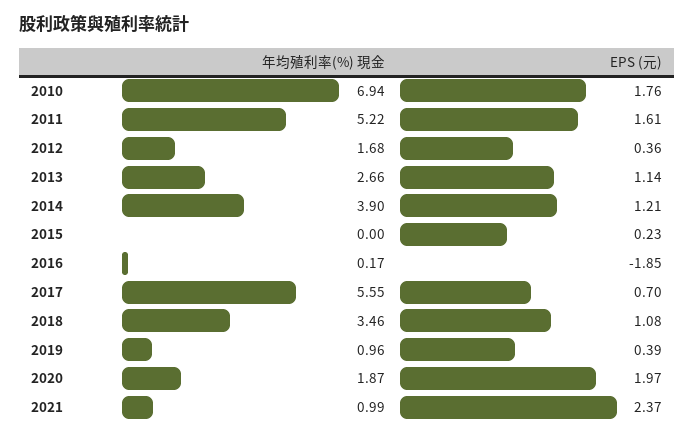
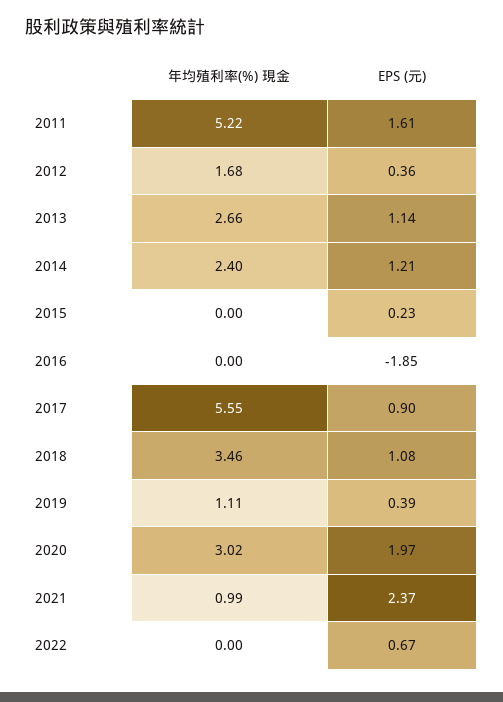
年均殖利率(%) 現金, 2010: 6.94 -> none
EPS (元), 2010: 1.76 -> none
年均殖利率(%) 現金, 2014: 3.9 -> 2.4
年均殖利率(%) 現金, 2016: 0.17 -> 0
EPS (元), 2017: 0.7 -> 0.9
年均殖利率(%) 現金, 2019: 0.96 -> 1.11
年均殖利率(%) 現金, 2020: 1.87 -> 3.02
年均殖利率(%) 現金, 2022: none -> 0
EPS (元), 2022: none -> 0.67

